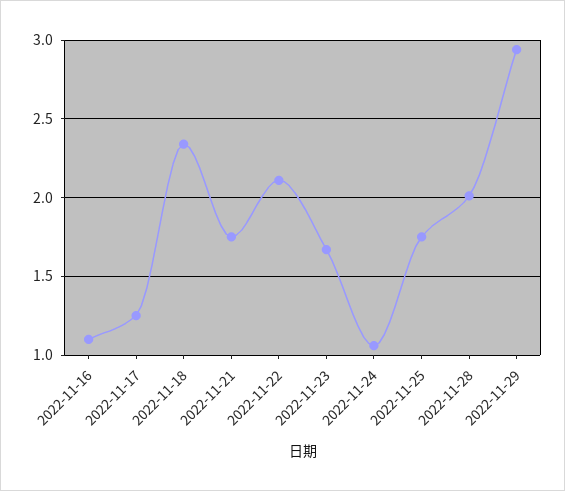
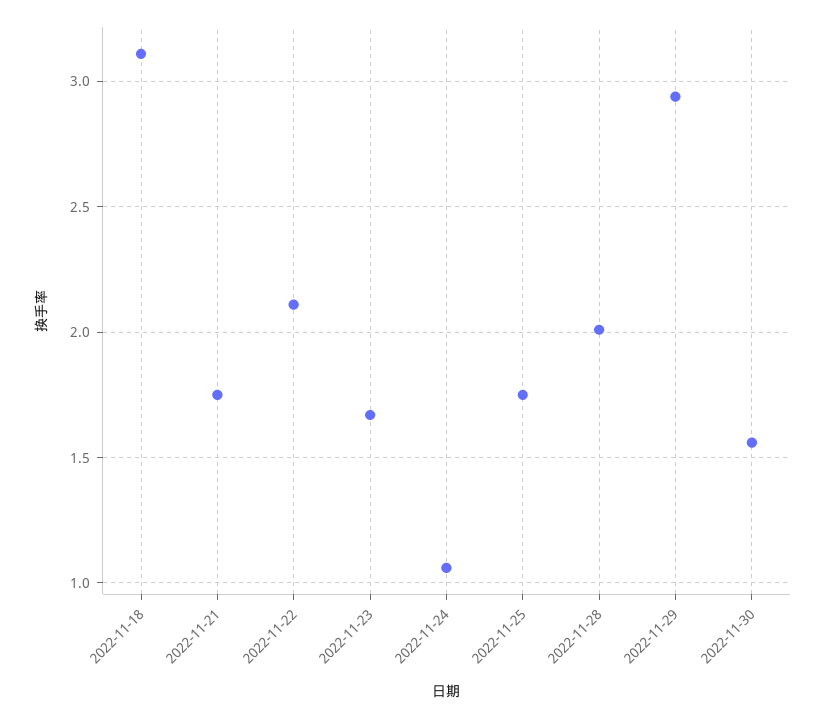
2022-11-16: 1.1 -> none
2022-11-17: 1.25 -> none
2022-11-18: 2.35 -> 3.1
2022-11-30: none -> 1.55

